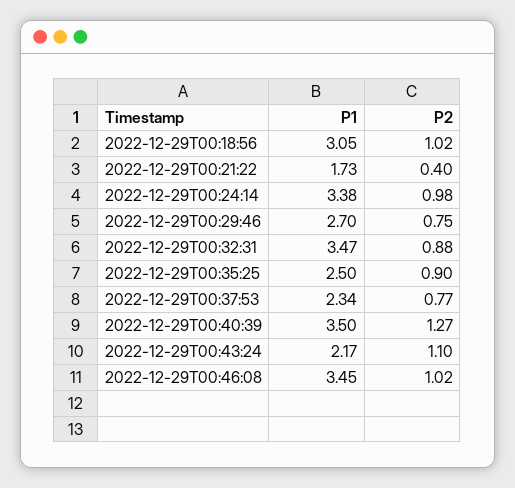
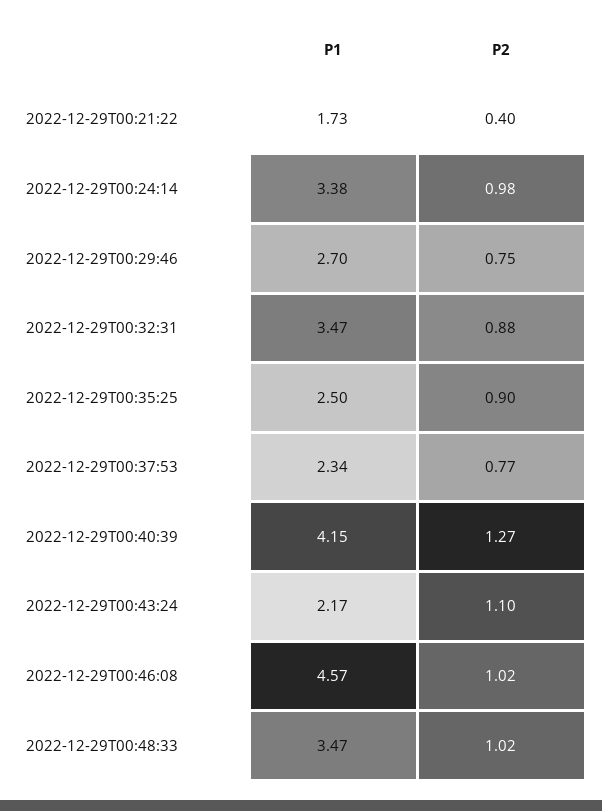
P1, 2022-12-29T00:18:56: 3.05 -> none
P2, 2022-12-29T00:18:56: 1.02 -> none
P1, 2022-12-29T00:40:39: 3.5 -> 4.15
P1, 2022-12-29T00:46:08: 3.45 -> 4.57
P1, 2022-12-29T00:48:33: none -> 3.47
P2, 2022-12-29T00:48:33: none -> 1.02

